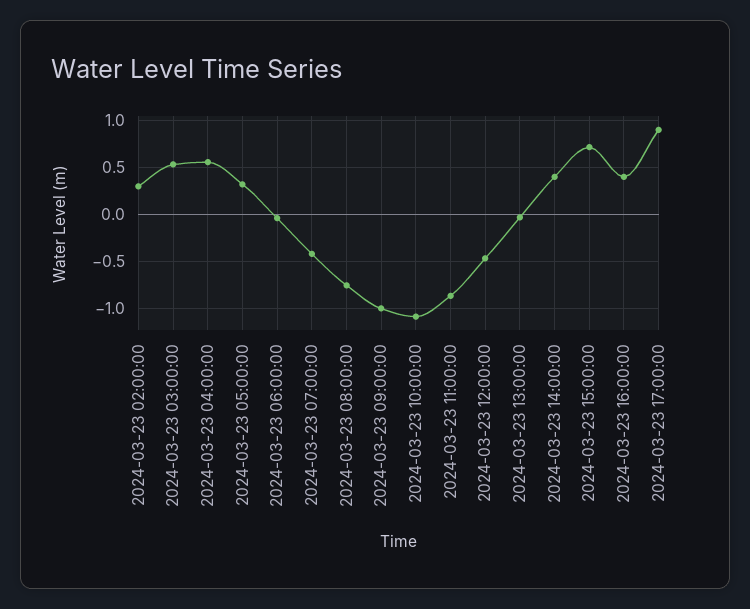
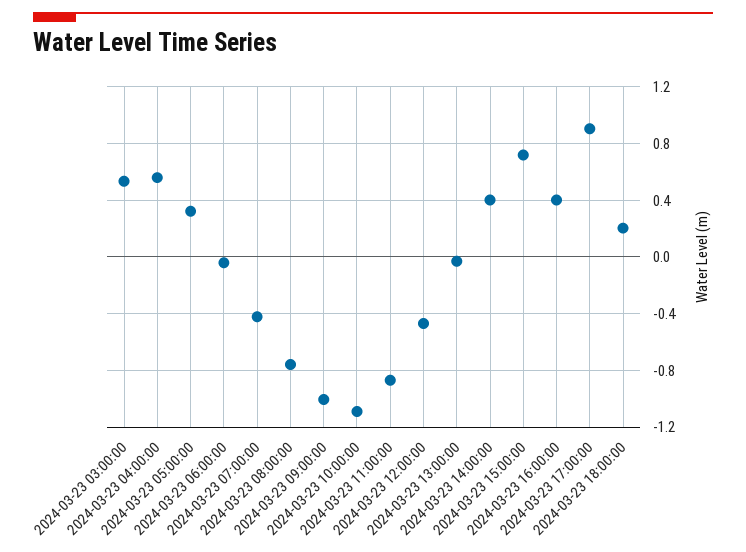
2024-03-23 02:00:00: 0.3 -> none
2024-03-23 18:00:00: none -> 0.2

